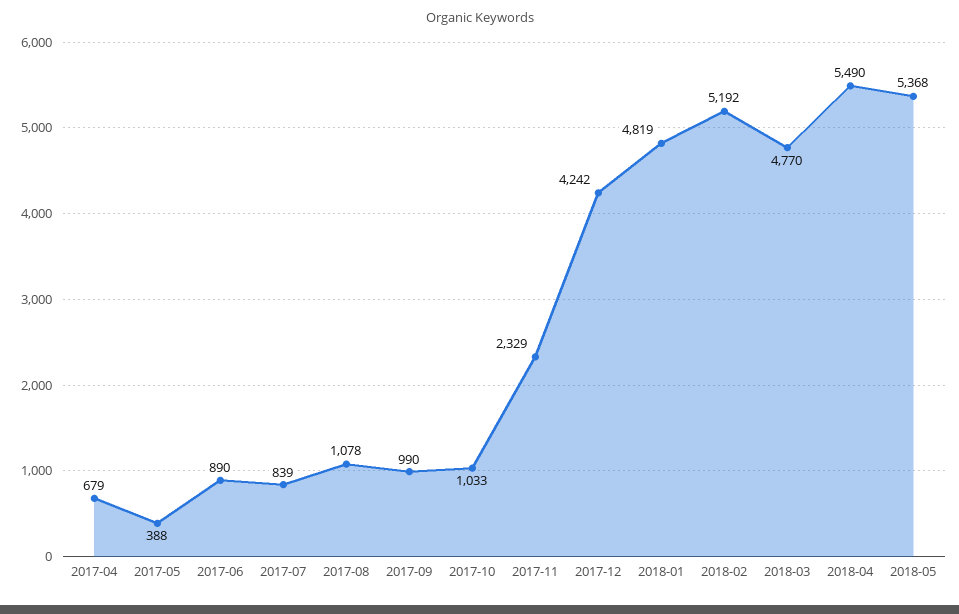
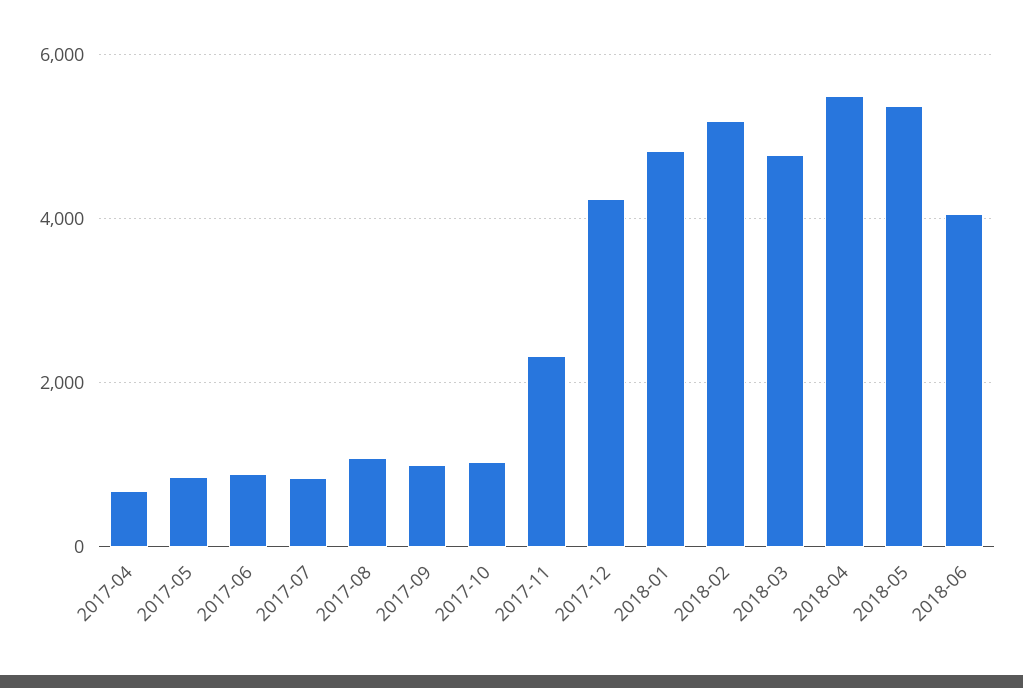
2017-05: 388 -> 800
2018-06: none -> 4000

